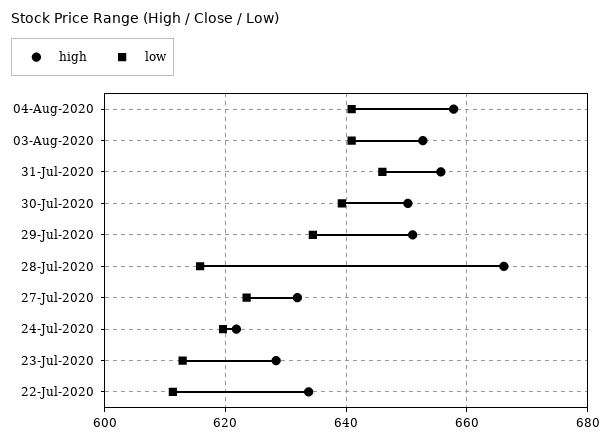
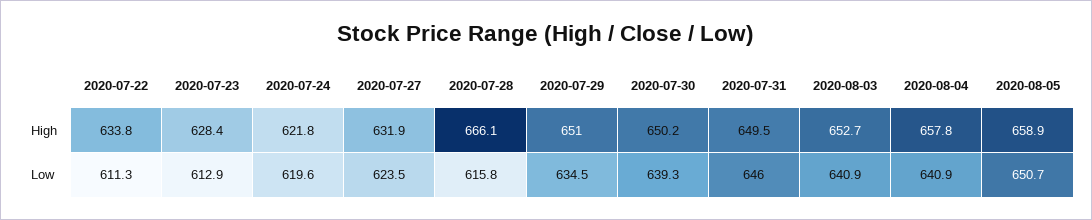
high, 31-Jul-2020: 656 -> 649.5
high, 2020-08-05: none -> 658.9
low, 2020-08-05: none -> 650.7

